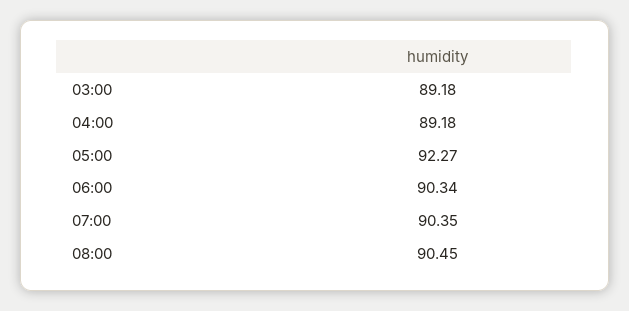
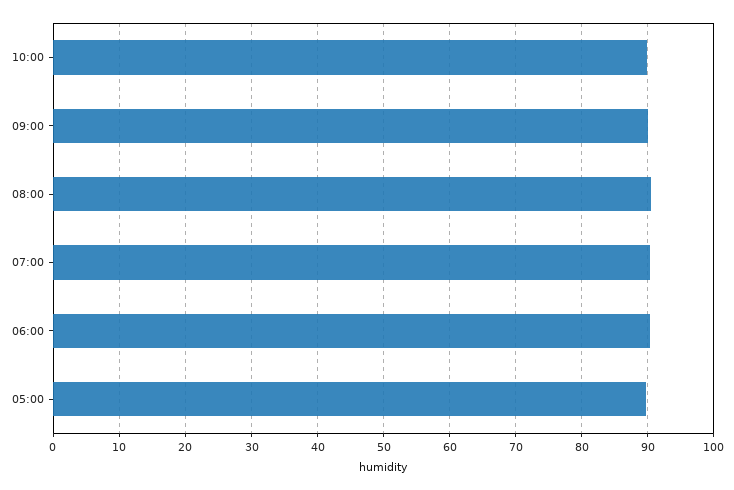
03:00: 89.18 -> none
04:00: 89.18 -> none
05:00: 92.27 -> 90
10:00: none -> 90
09:00: none -> 90

